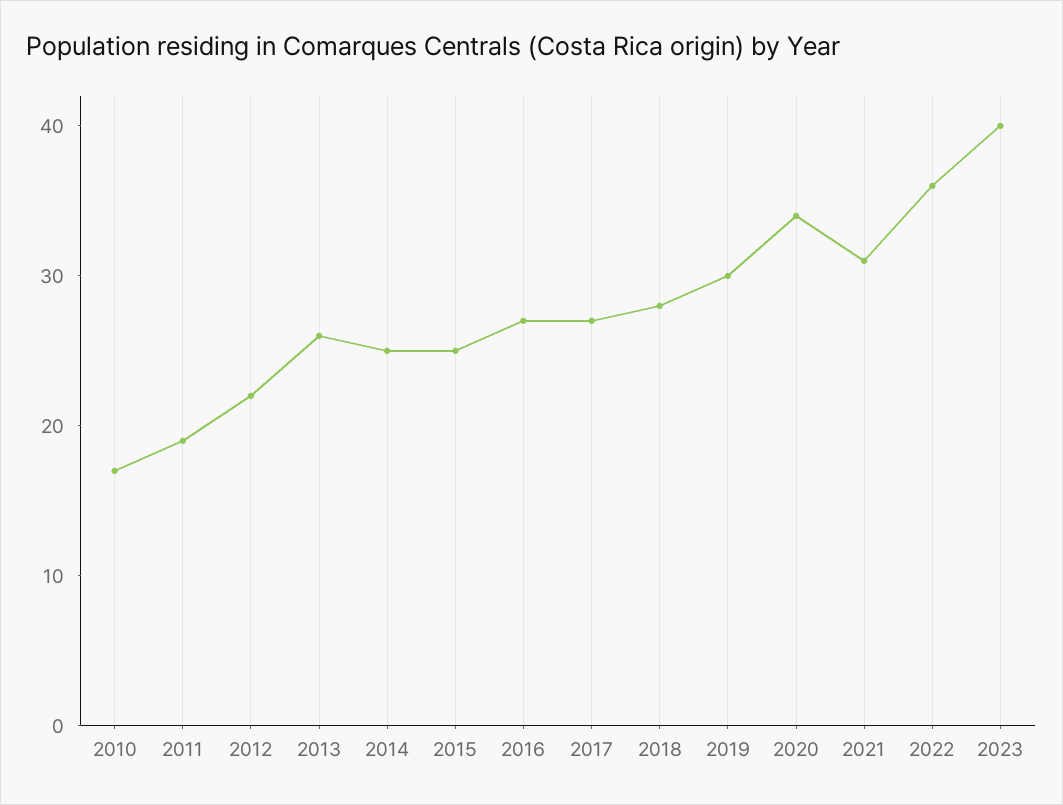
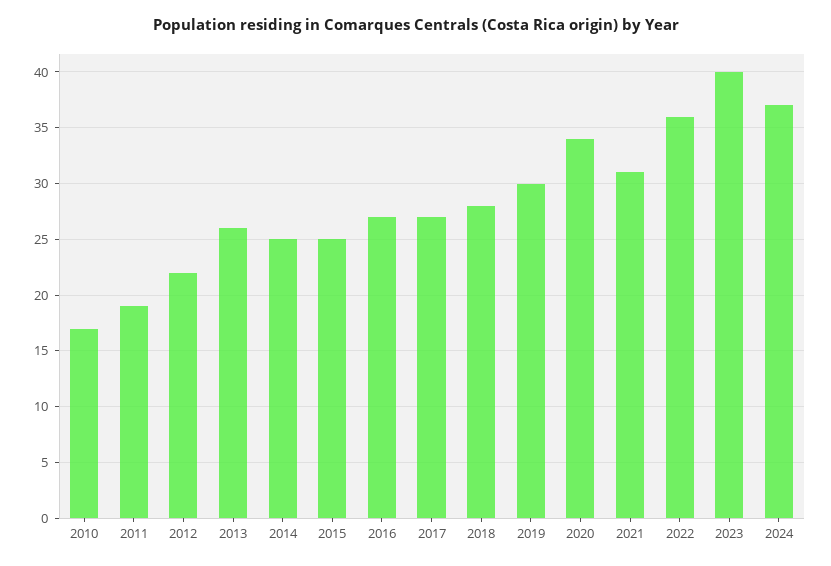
2024: none -> 37

